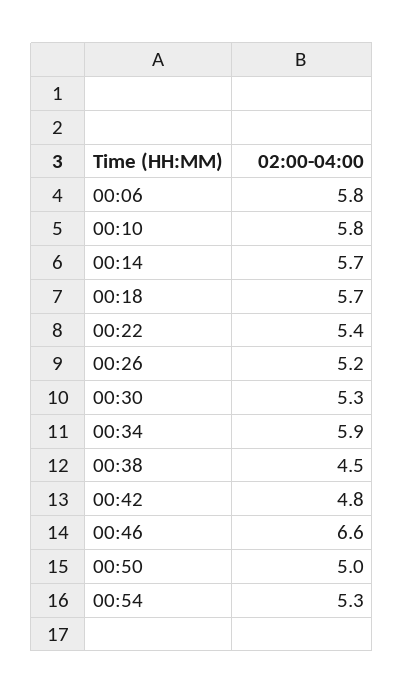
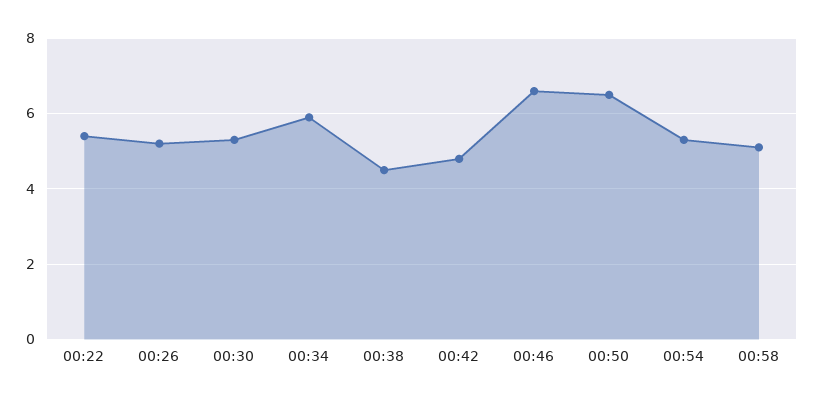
00:06: 5.8 -> none
00:10: 5.8 -> none
00:14: 5.7 -> none
00:18: 5.7 -> none
00:50: 5 -> 6.5
00:58: none -> 5

